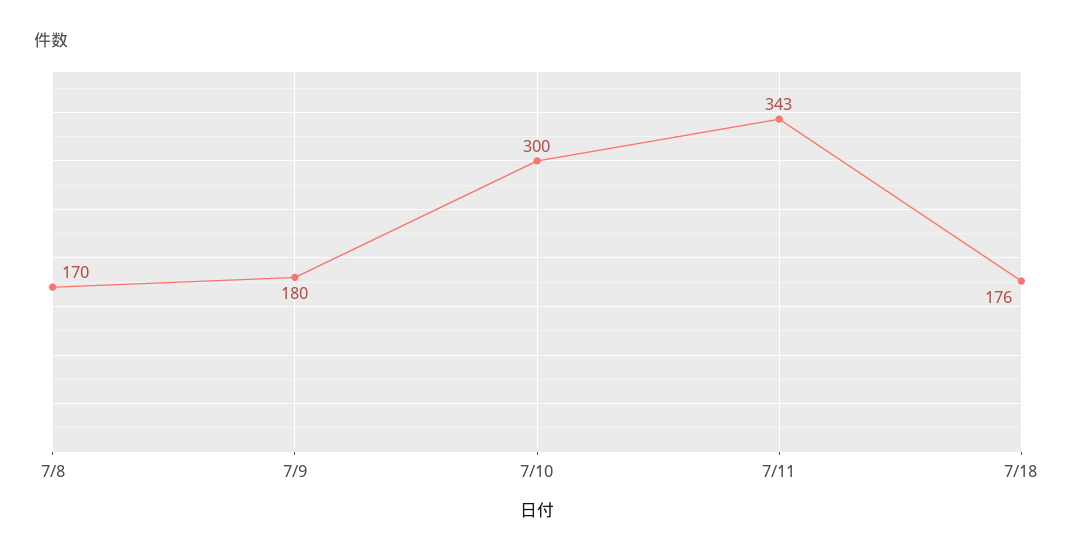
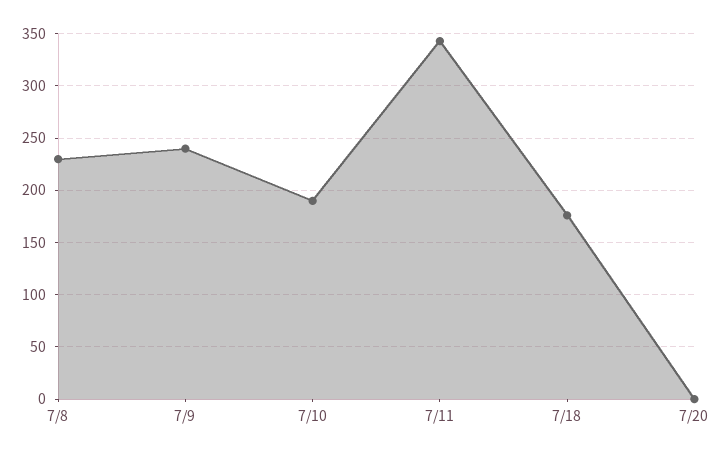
7/8: 170 -> 230
7/9: 180 -> 240
7/10: 300 -> 190
7/20: none -> 0

